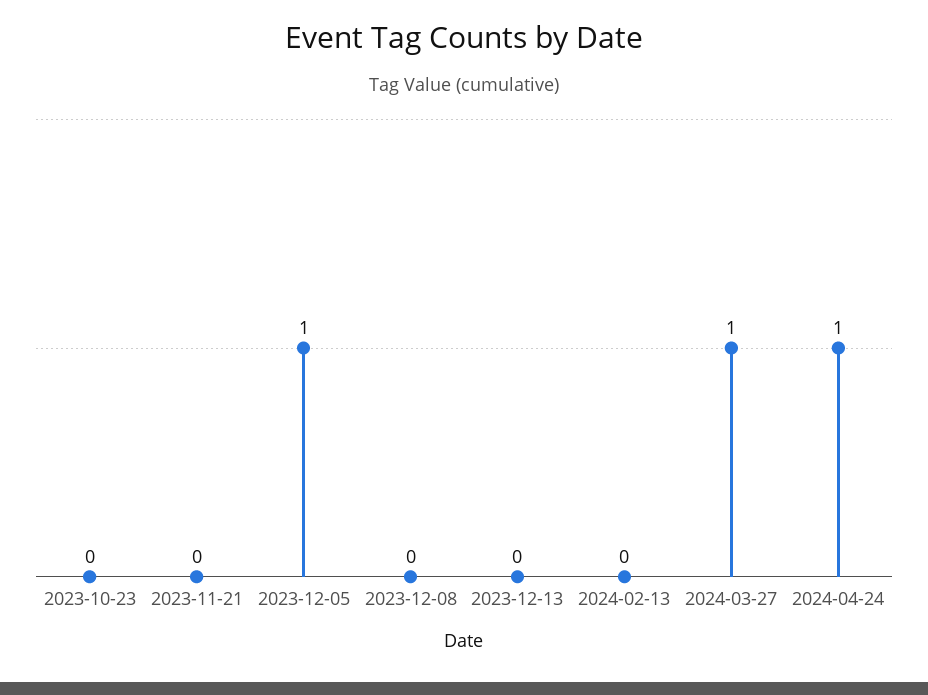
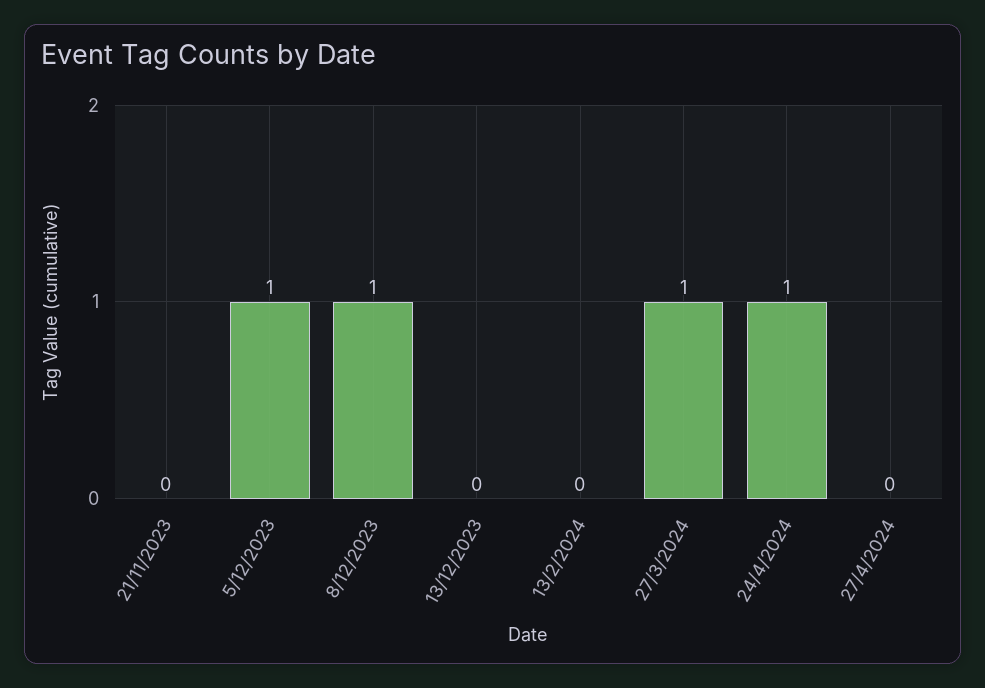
2023-10-23: 0 -> none
2023-12-08: 0 -> 1
27/4/2024: none -> 0

